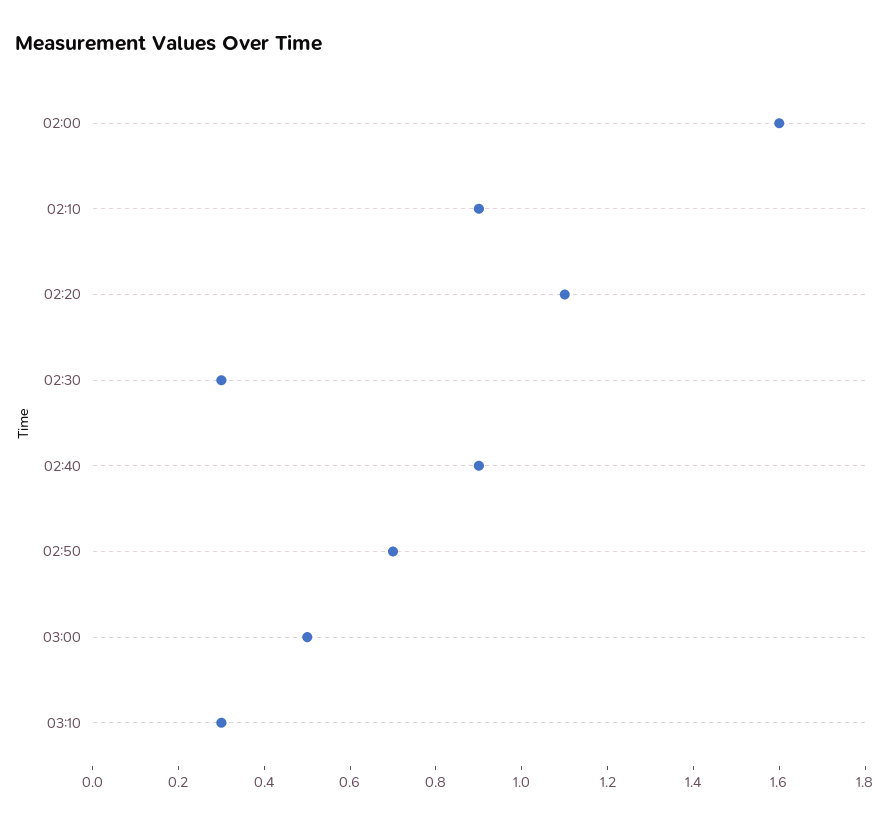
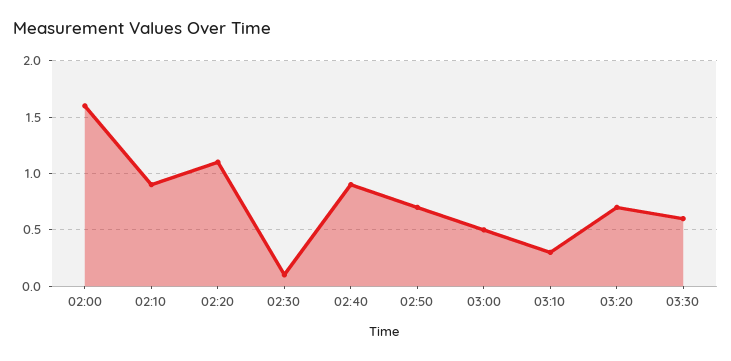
02:30: 0.3 -> 0.1
03:20: none -> 0.7
03:30: none -> 0.6

